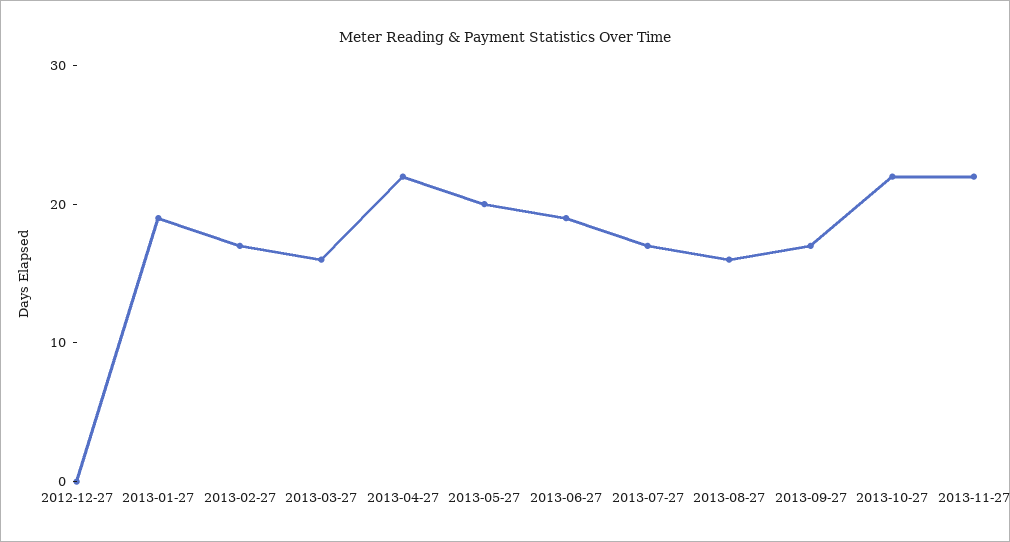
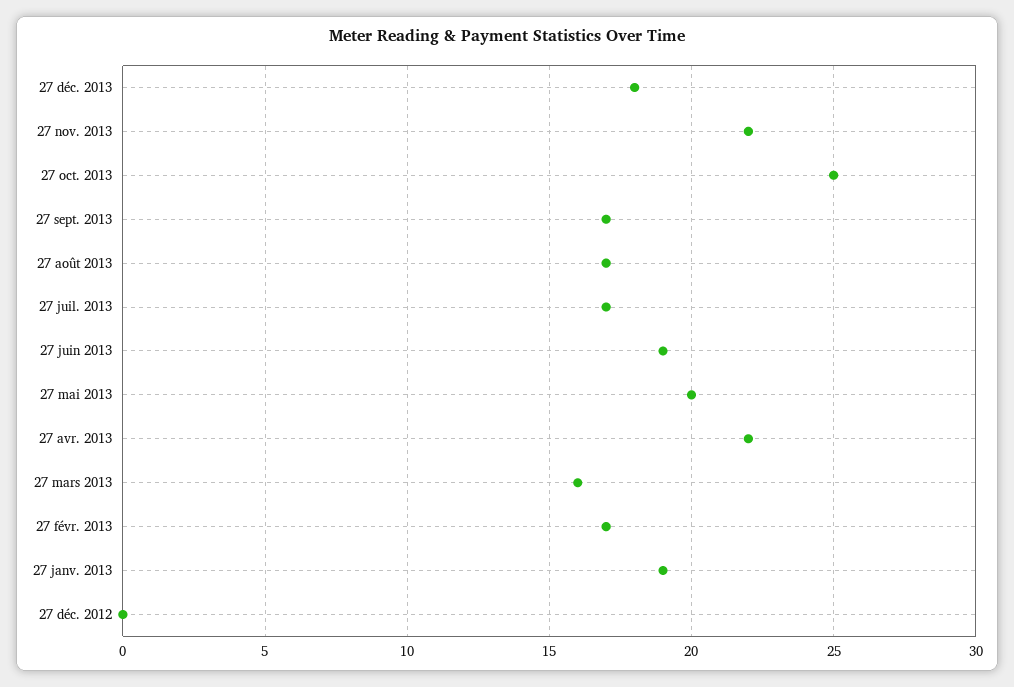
2013-08-27: 16 -> 17
2013-10-27: 22 -> 25
27 déc. 2013: none -> 18

